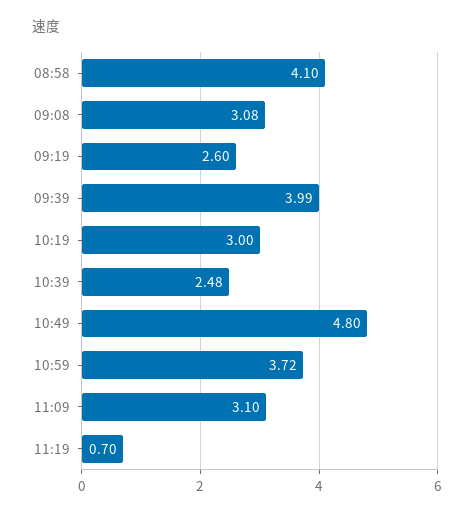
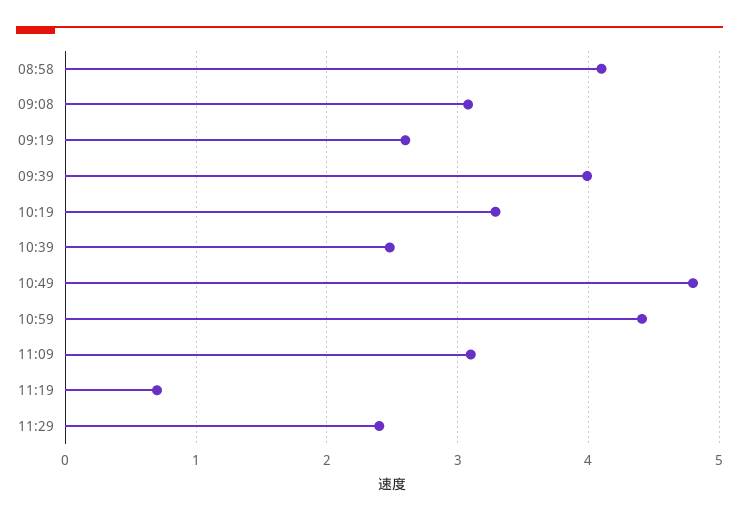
10:19: 3 -> 3.3
10:59: 3.72 -> 4.4
11:29: none -> 2.4

